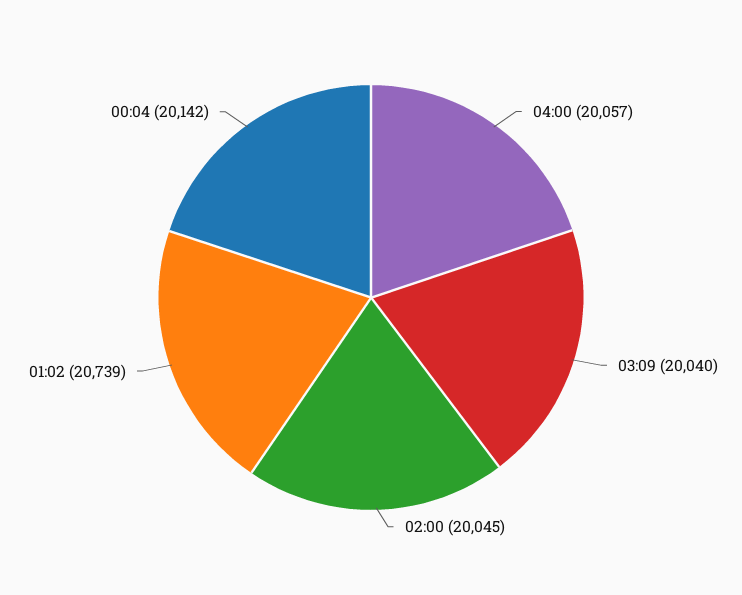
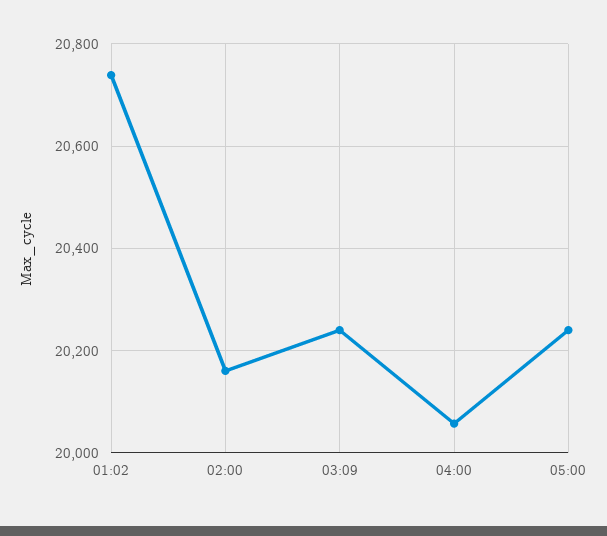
03:09: 20040 -> 20240
02:00: 20045 -> 20160
00:04: 20142 -> none
05:00: none -> 20240

